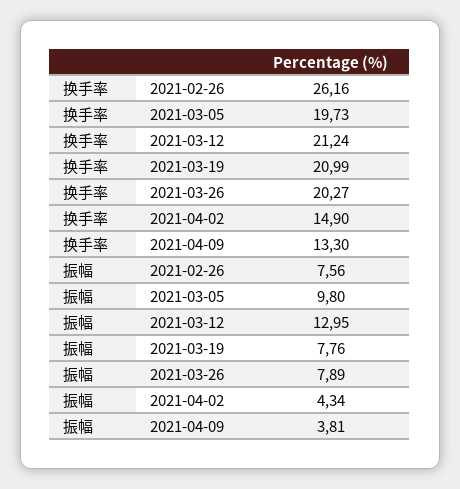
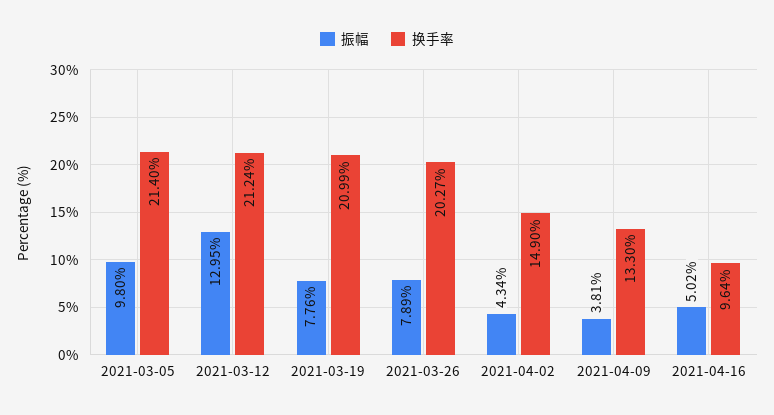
换手率, 2021-02-26: 26.16 -> none
换手率, 2021-03-05: 19.73 -> 21.4
振幅, 2021-02-26: 7.56 -> none
振幅, 2021-04-16: none -> 5.02
换手率, 2021-04-16: none -> 9.64

